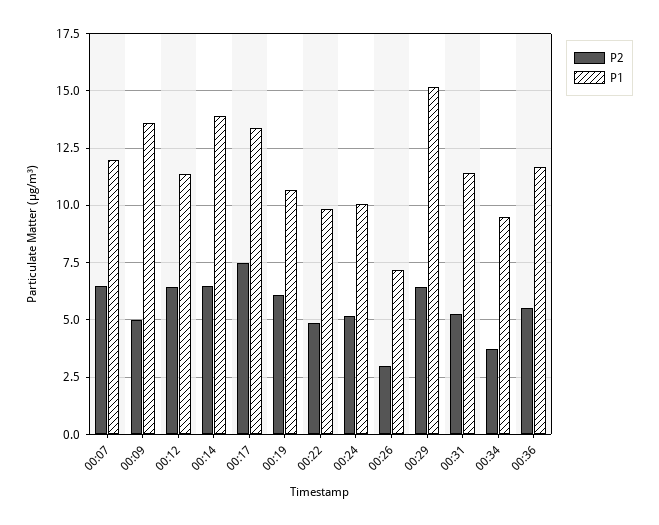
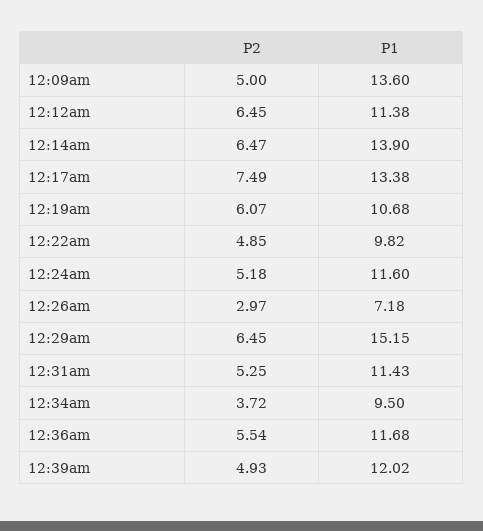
P2, 00:07: 6.5 -> none
P1, 00:07: 12 -> none
P1, 00:24: 10 -> 11.6
P2, 12:39am: none -> 4.93
P1, 12:39am: none -> 12.02

